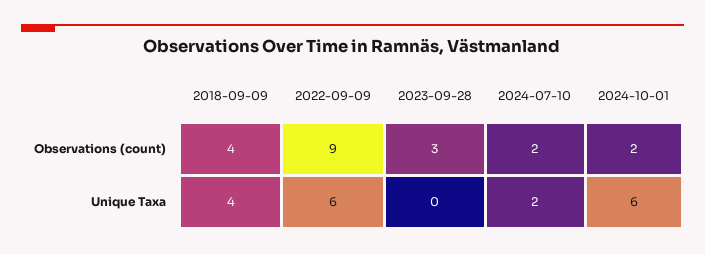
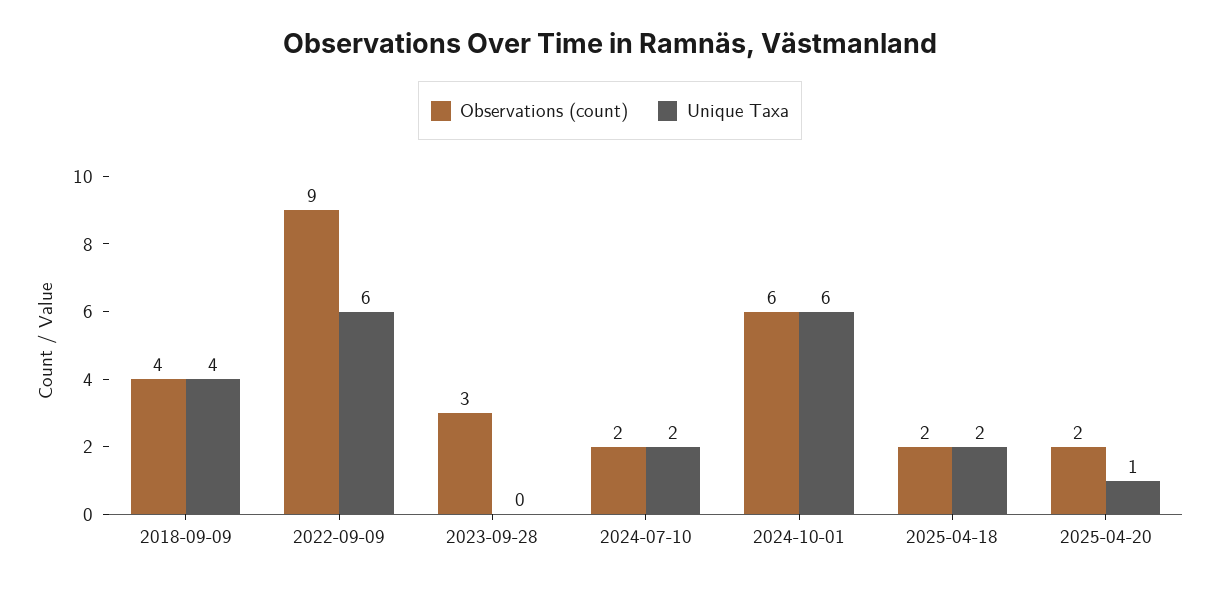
Observations (count), 2024-10-01: 2 -> 6
Observations (count), 2025-04-18: none -> 2
Unique Taxa, 2025-04-18: none -> 2
Observations (count), 2025-04-20: none -> 2
Unique Taxa, 2025-04-20: none -> 1

